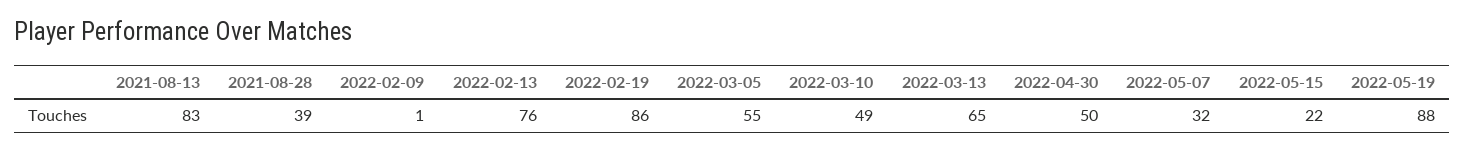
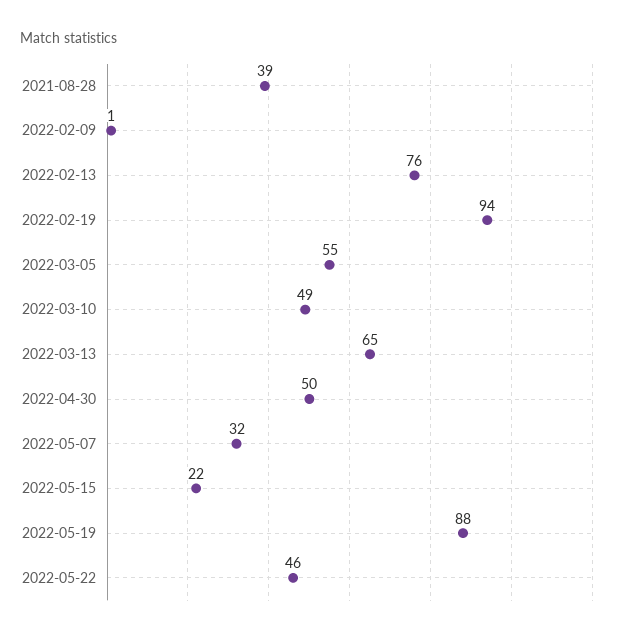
2021-08-13: 83 -> none
2022-02-19: 86 -> 94
2022-05-22: none -> 46

